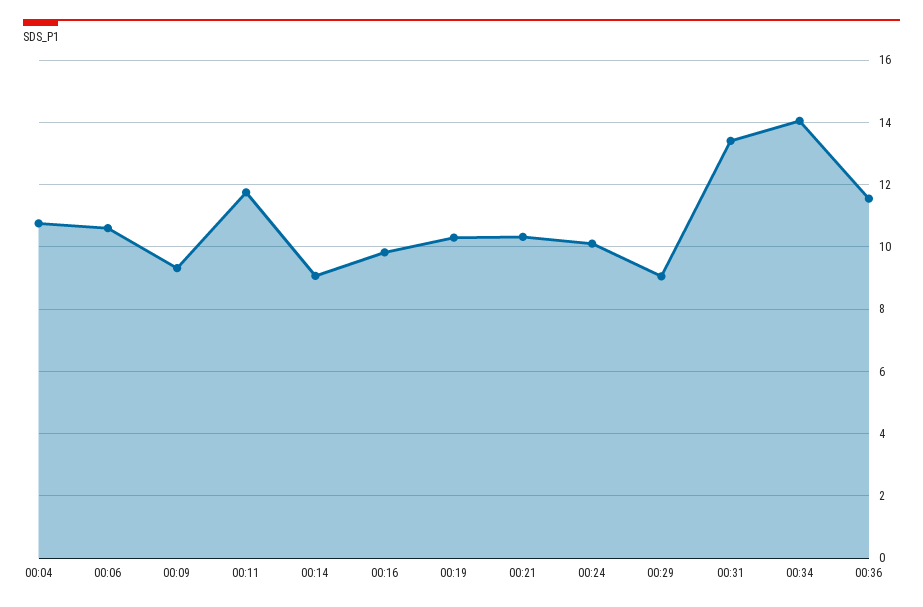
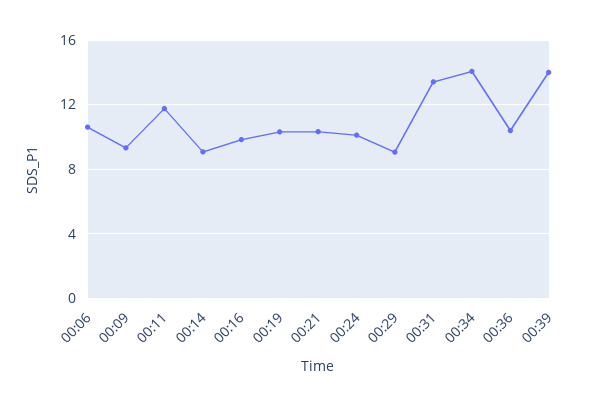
00:04: 10.8 -> none
00:36: 11.6 -> 10.5
00:39: none -> 14

